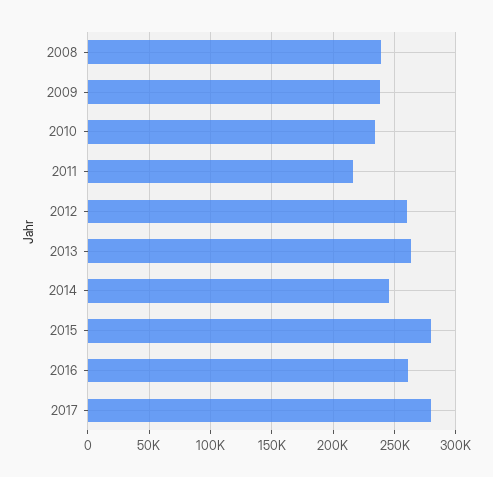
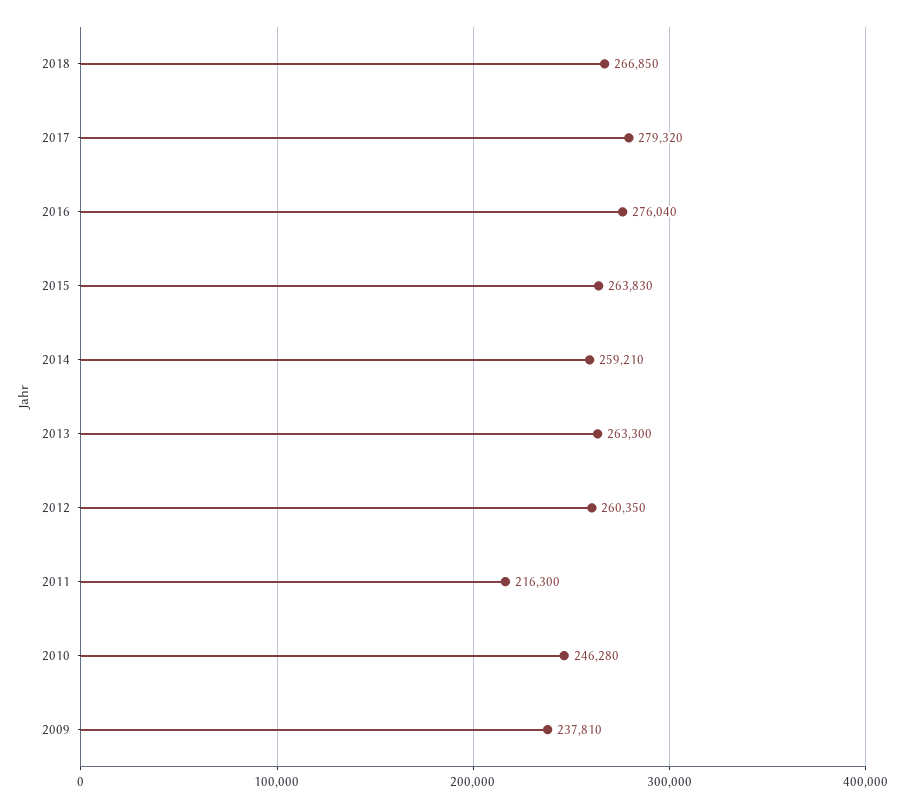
2008: 240000 -> none
2010: 235000 -> 246280
2014: 245000 -> 259210
2015: 280000 -> 263830
2016: 260000 -> 276040
2018: none -> 266850

